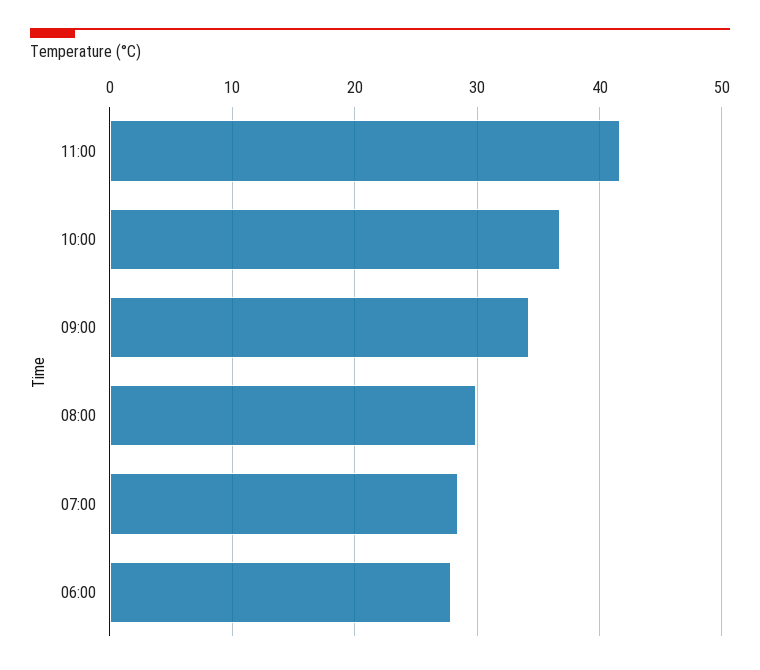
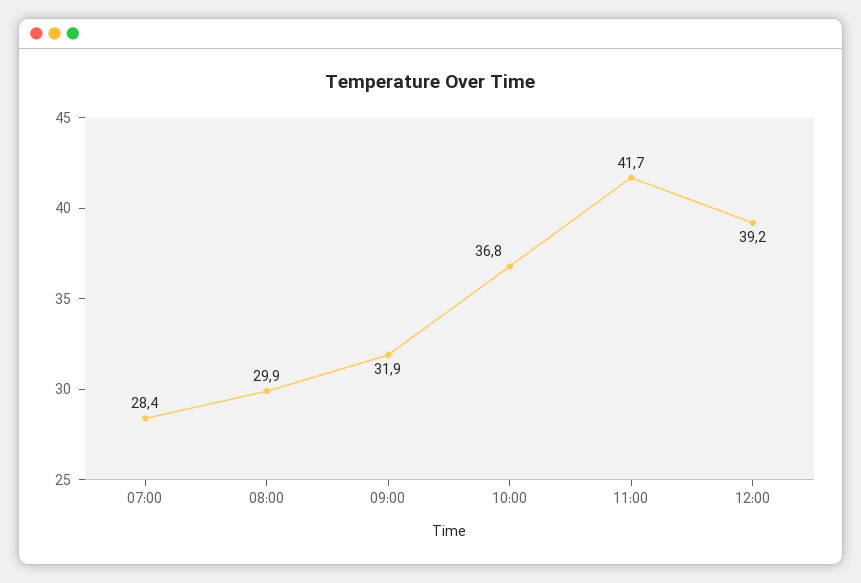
09:00: 34 -> 31.9
06:00: 28 -> none
12:00: none -> 39.2

